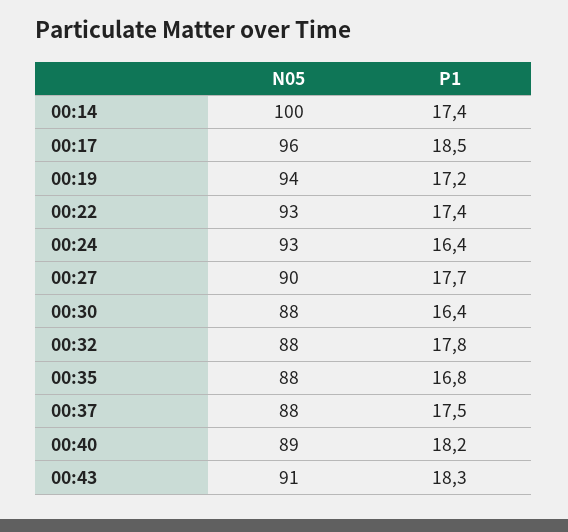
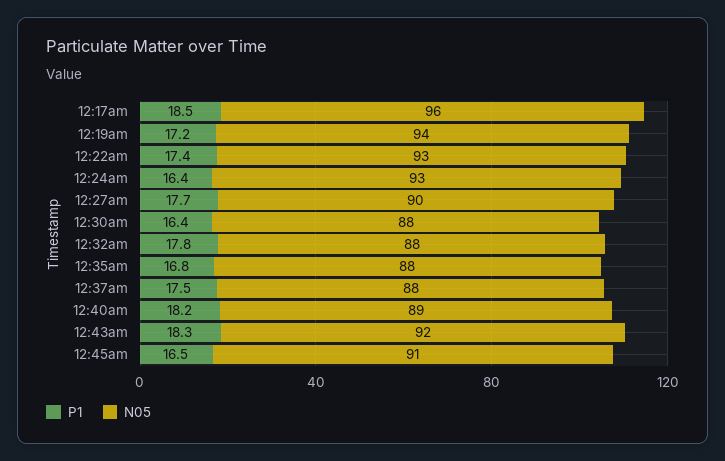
N05, 00:14: 100 -> none
P1, 00:14: 17.4 -> none
N05, 00:43: 91 -> 92
P1, 12:45am: none -> 16.5
N05, 12:45am: none -> 91

